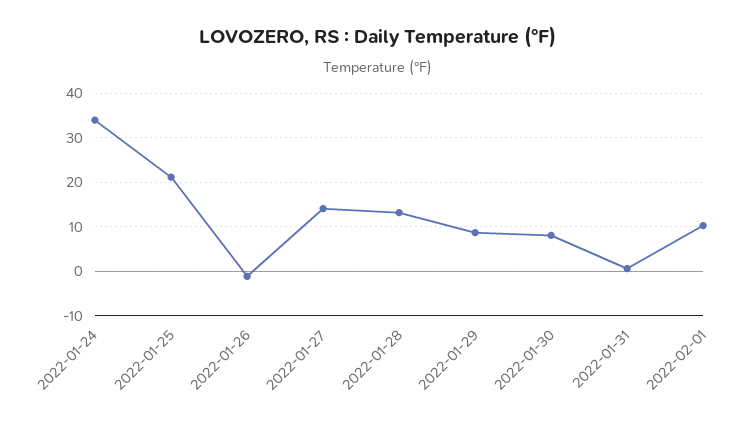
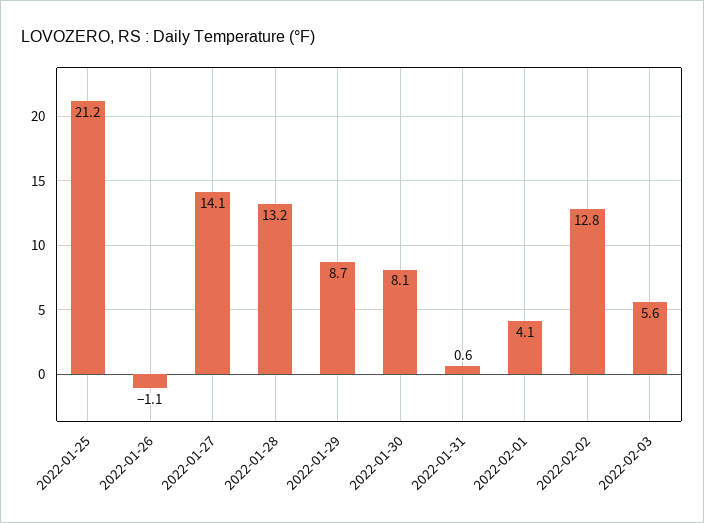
2022-01-24: 34 -> none
2022-02-01: 10 -> 4.1
2022-02-02: none -> 12.8
2022-02-03: none -> 5.6

